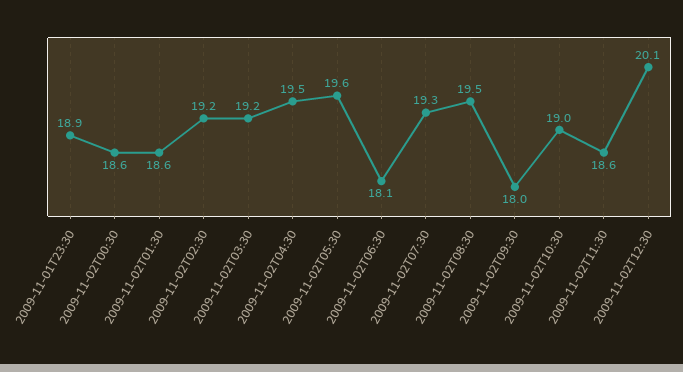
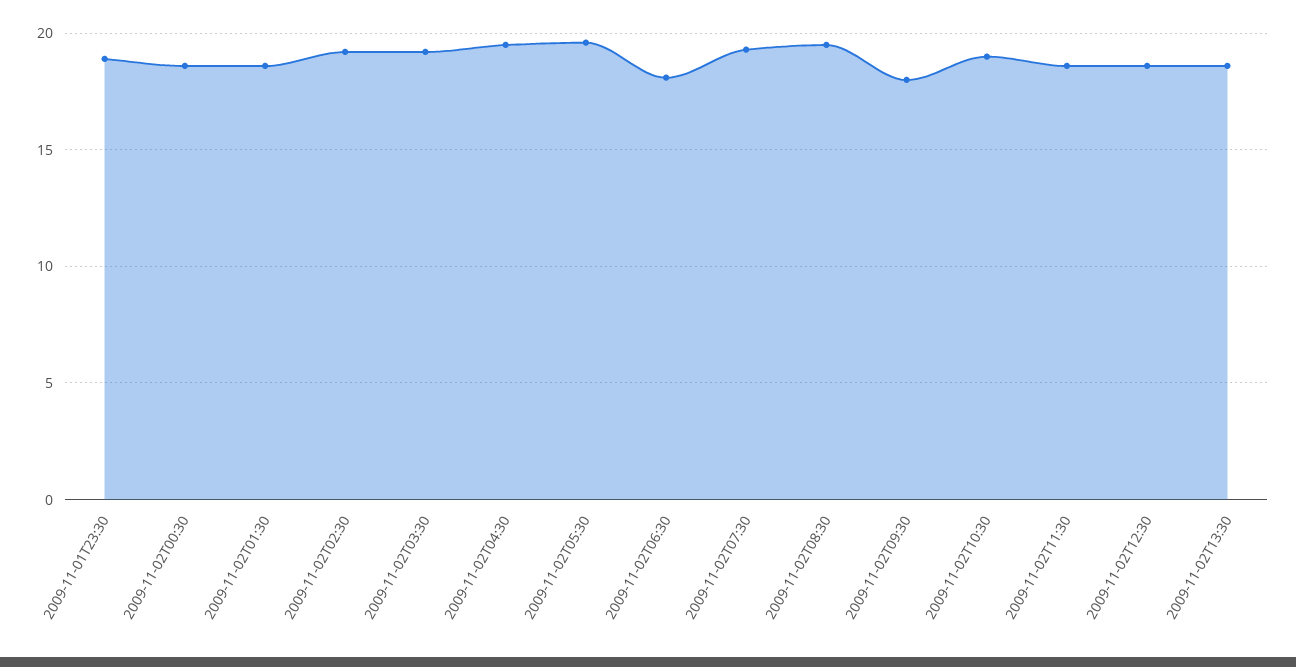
2009-11-02T12:30: 20.1 -> 18.5
2009-11-02T13:30: none -> 18.5

